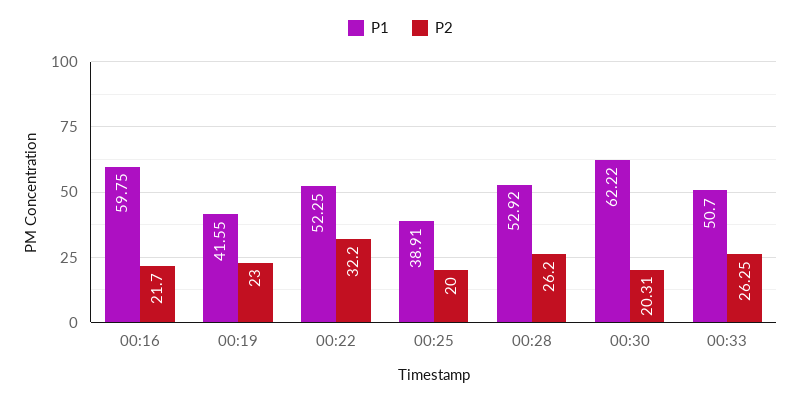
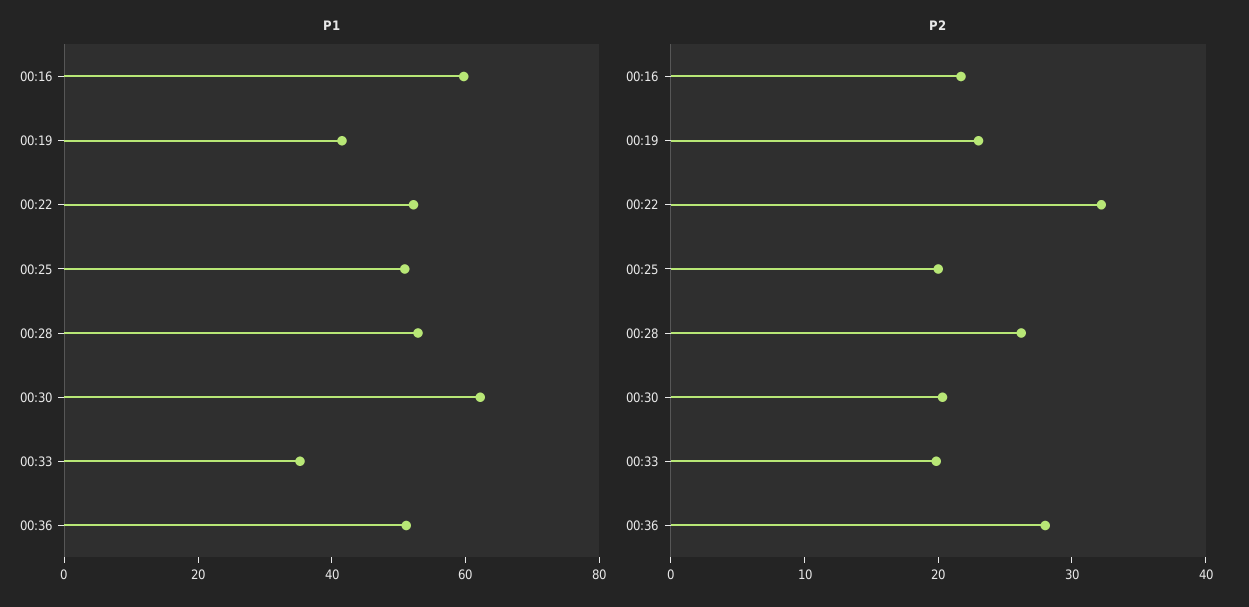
P1, 00:25: 38.91 -> 50
P1, 00:33: 50.7 -> 35
P2, 00:33: 26.25 -> 20
P1, 00:36: none -> 50
P2, 00:36: none -> 28

